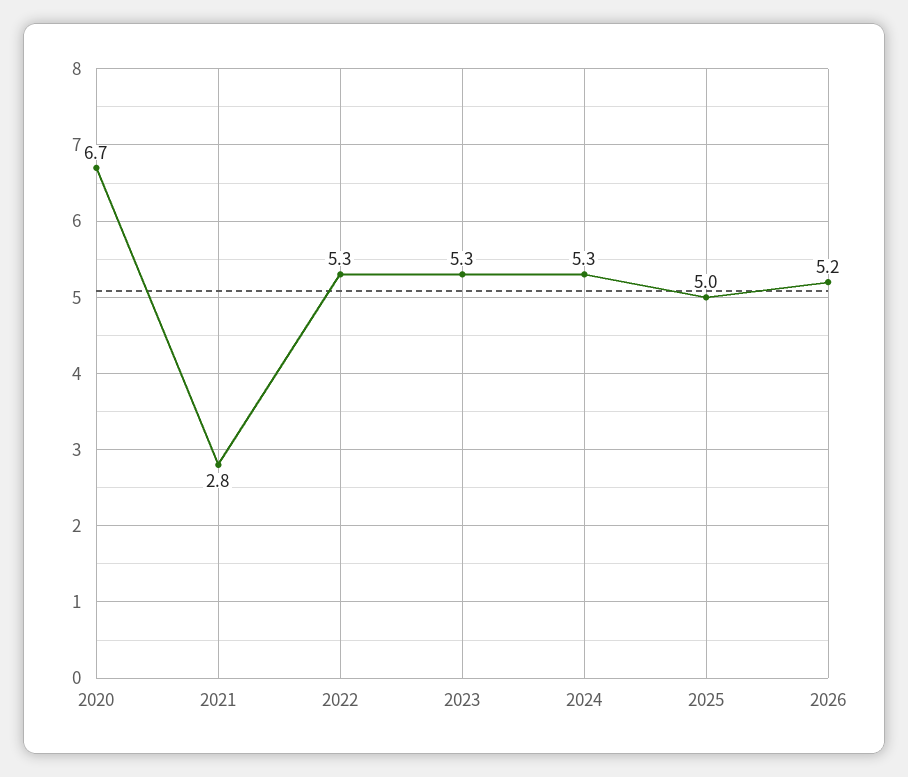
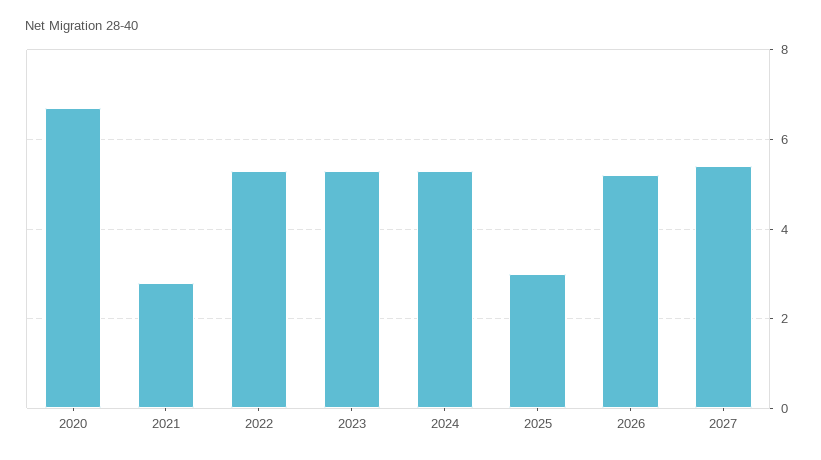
2025: 5 -> 3
2027: none -> 5.5

